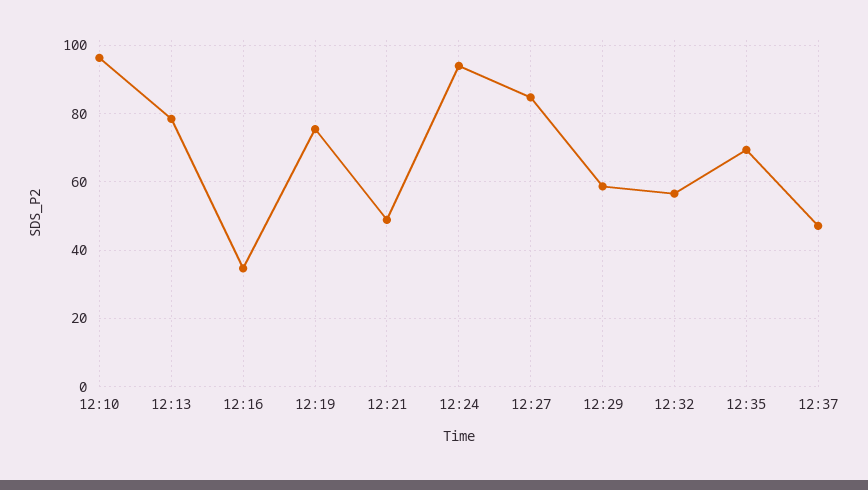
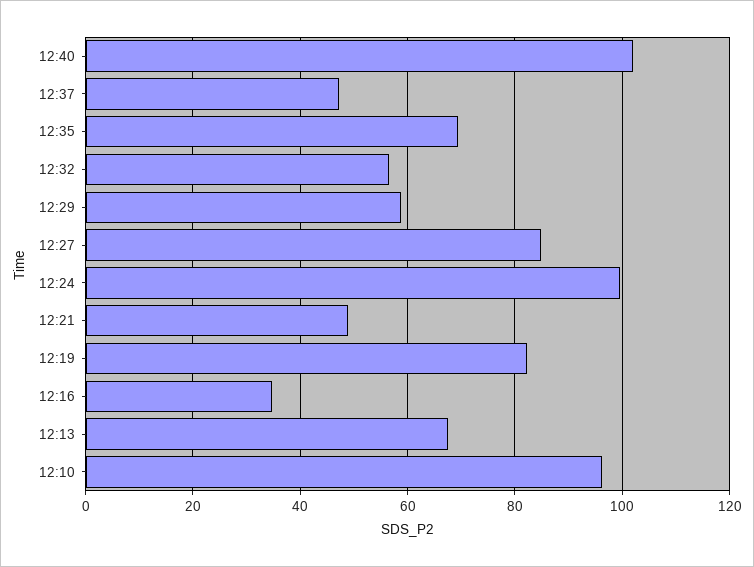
12:13: 78 -> 68
12:19: 76 -> 82
12:24: 94 -> 100
12:40: none -> 102

